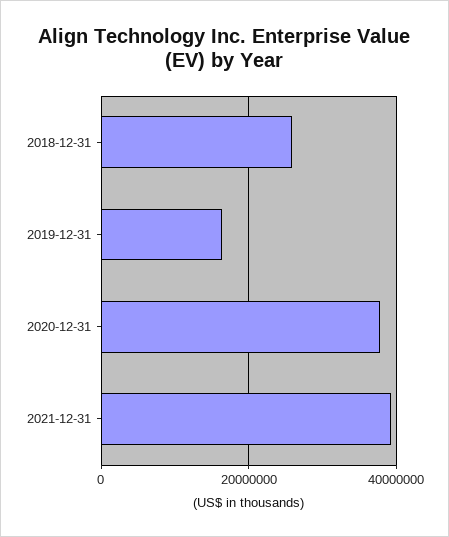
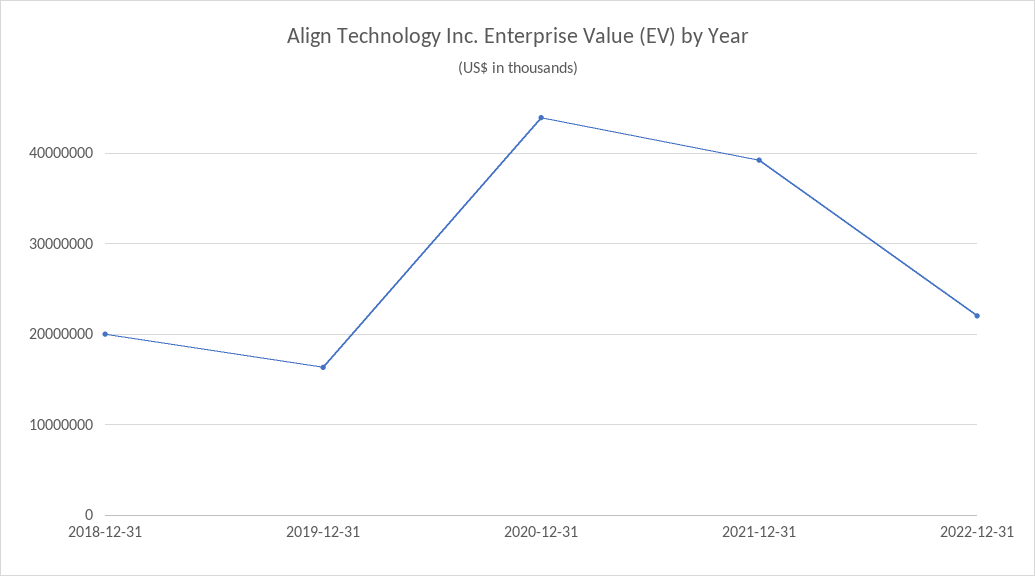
2018-12-31: 26000000 -> 20000000
2020-12-31: 38000000 -> 44000000
2022-12-31: none -> 22000000

